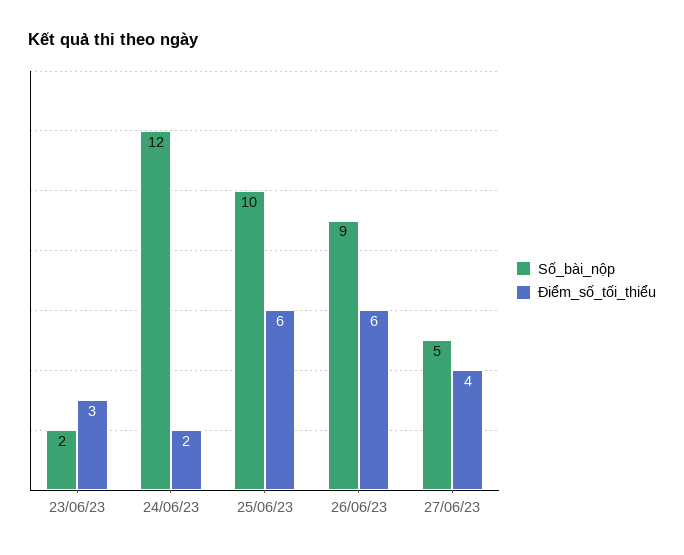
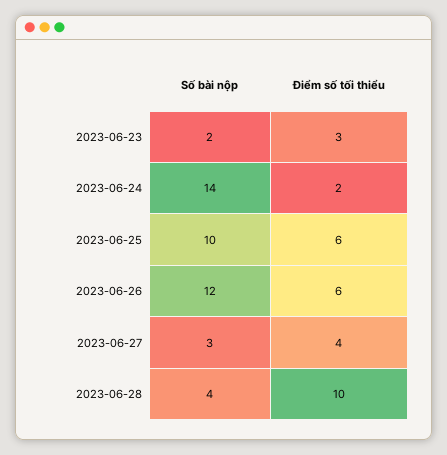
Số_bài_nộp, 24/06/23: 12 -> 14
Số_bài_nộp, 26/06/23: 9 -> 12
Số_bài_nộp, 27/06/23: 5 -> 3
Số_bài_nộp, 2023-06-28: none -> 4
Điểm_số_tối_thiểu, 2023-06-28: none -> 10

